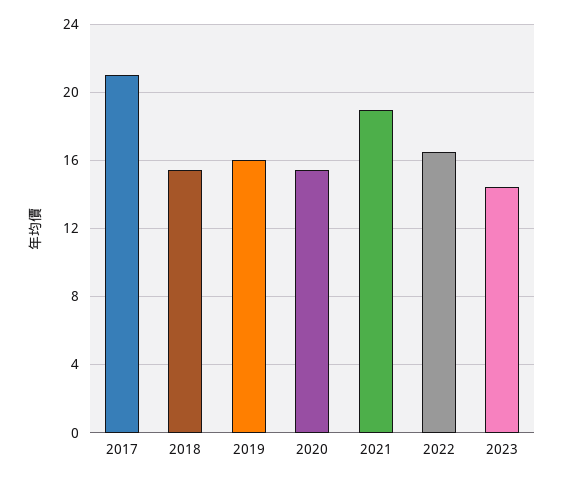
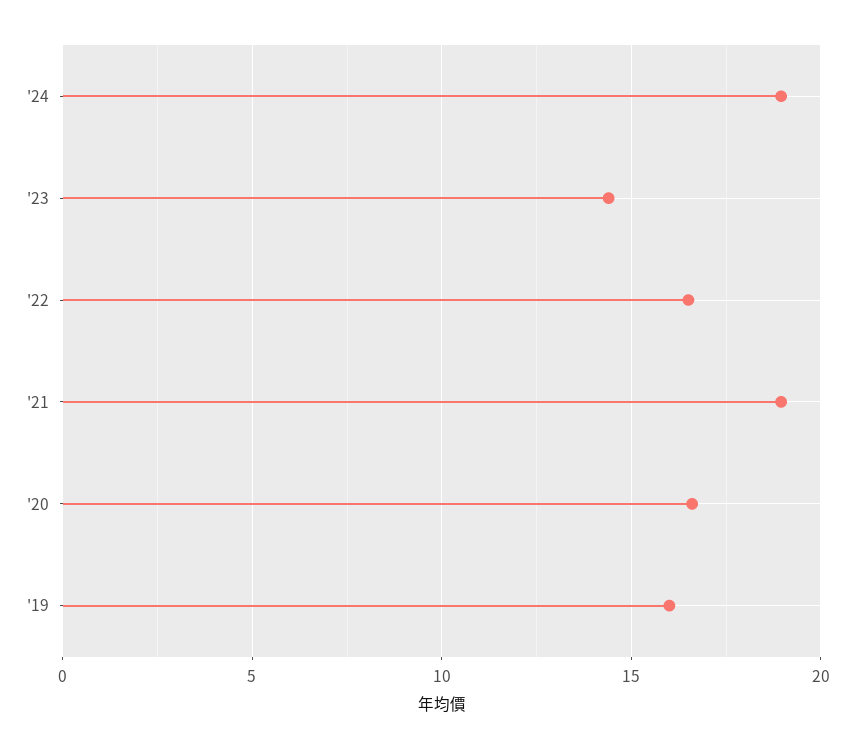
2017: 21 -> none
2018: 15.5 -> none
2020: 15.5 -> 16.5
'24: none -> 19

